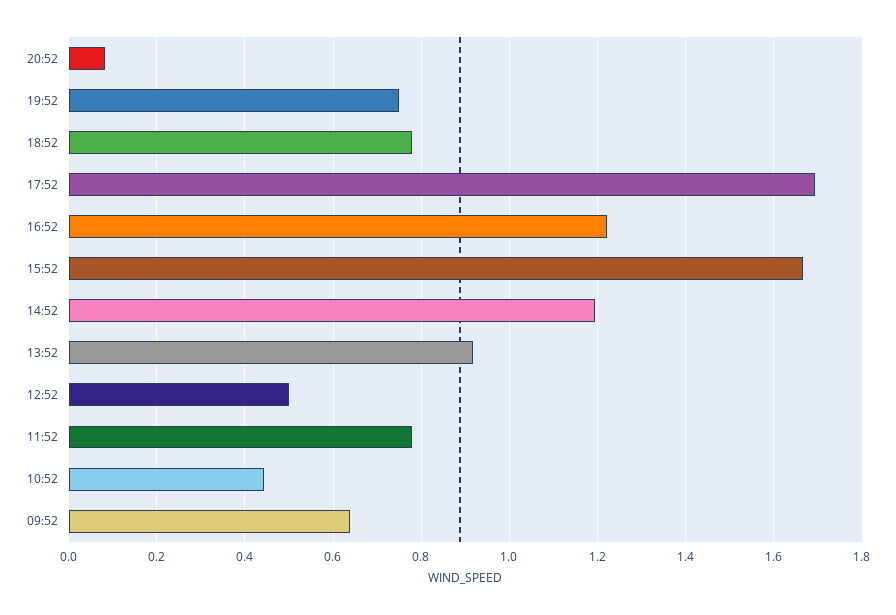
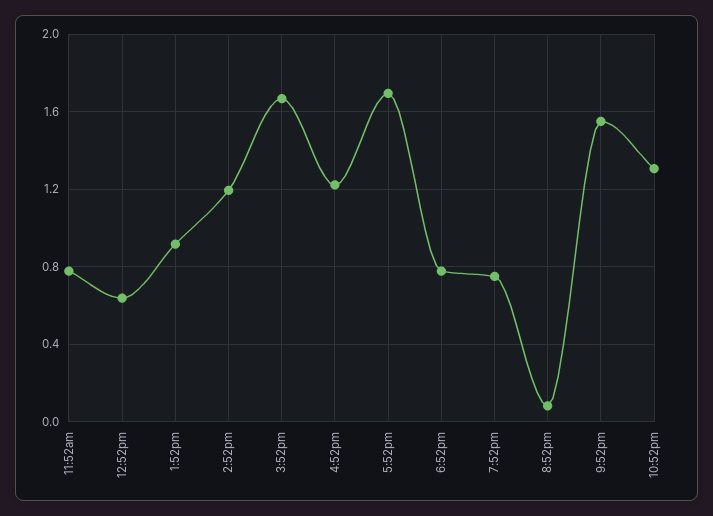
12:52: 0.5 -> 0.65
10:52: 0.44 -> none
09:52: 0.64 -> none
9:52pm: none -> 1.55
10:52pm: none -> 1.3

